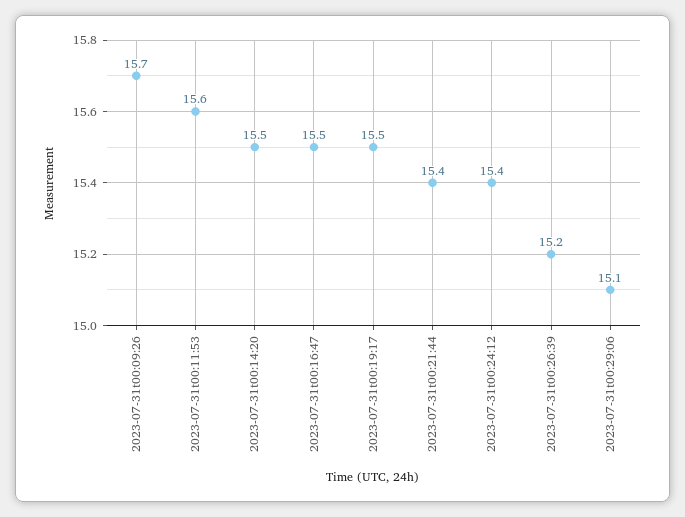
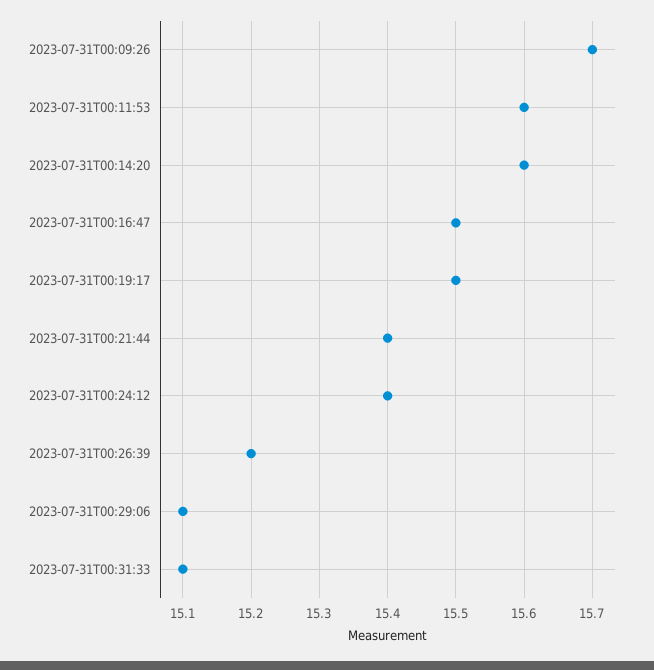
2023-07-31t00:14:20: 15.5 -> 15.6
2023-07-31T00:31:33: none -> 15.1

